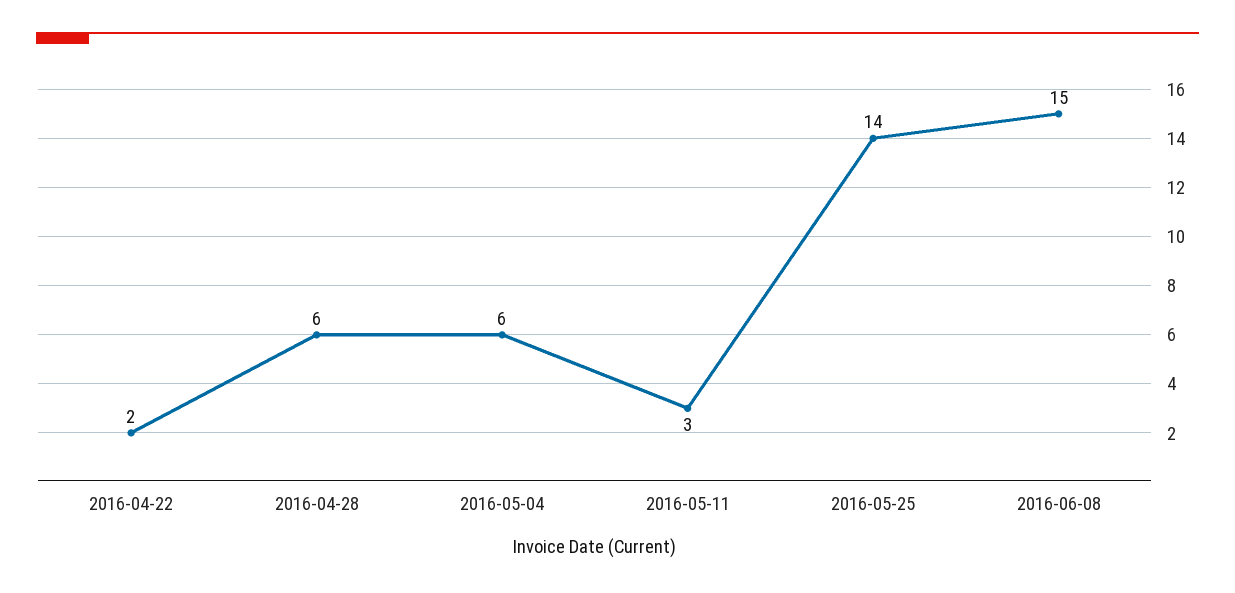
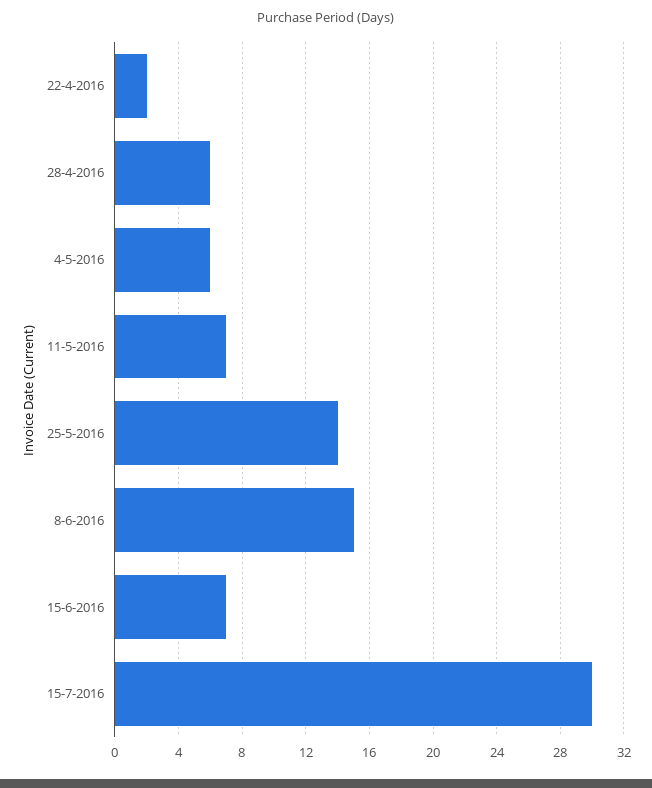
2016-05-11: 3 -> 7
15-6-2016: none -> 7
15-7-2016: none -> 30

